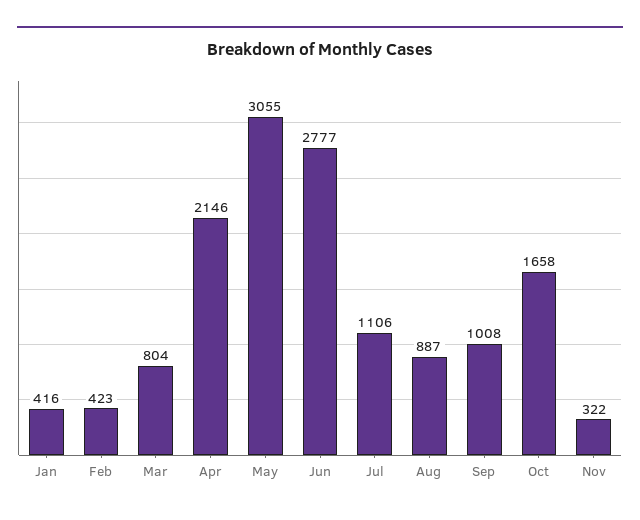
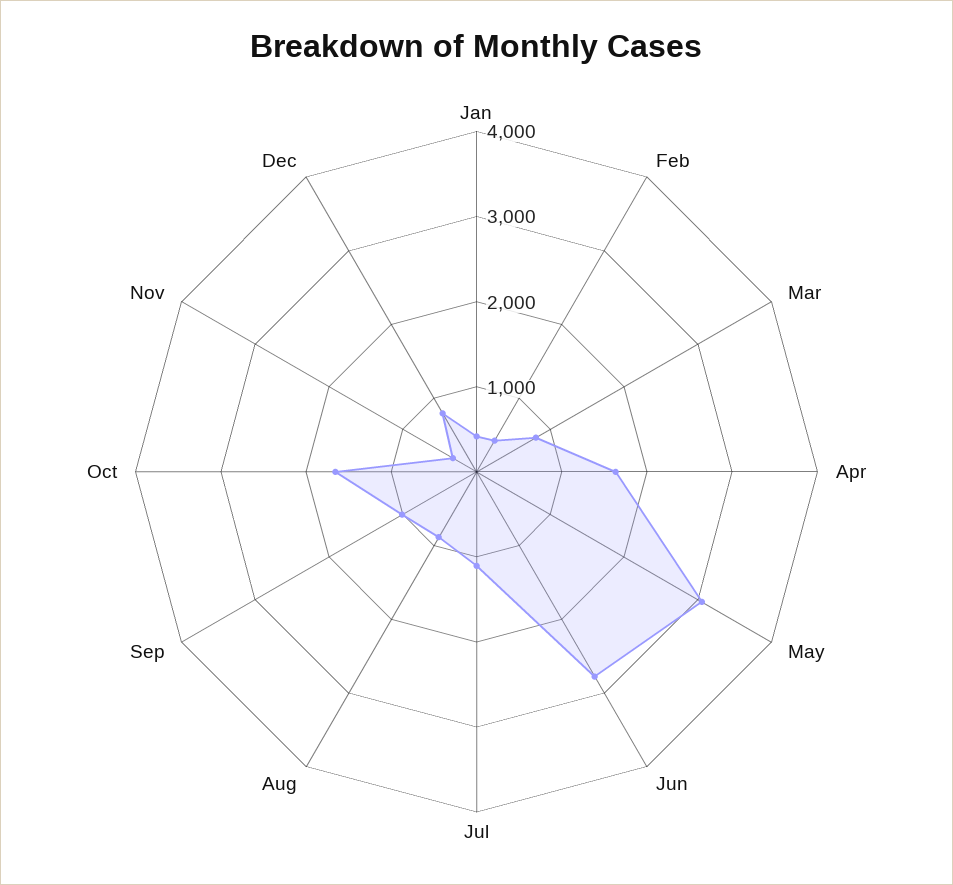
Apr: 2146 -> 1600
Dec: none -> 800

